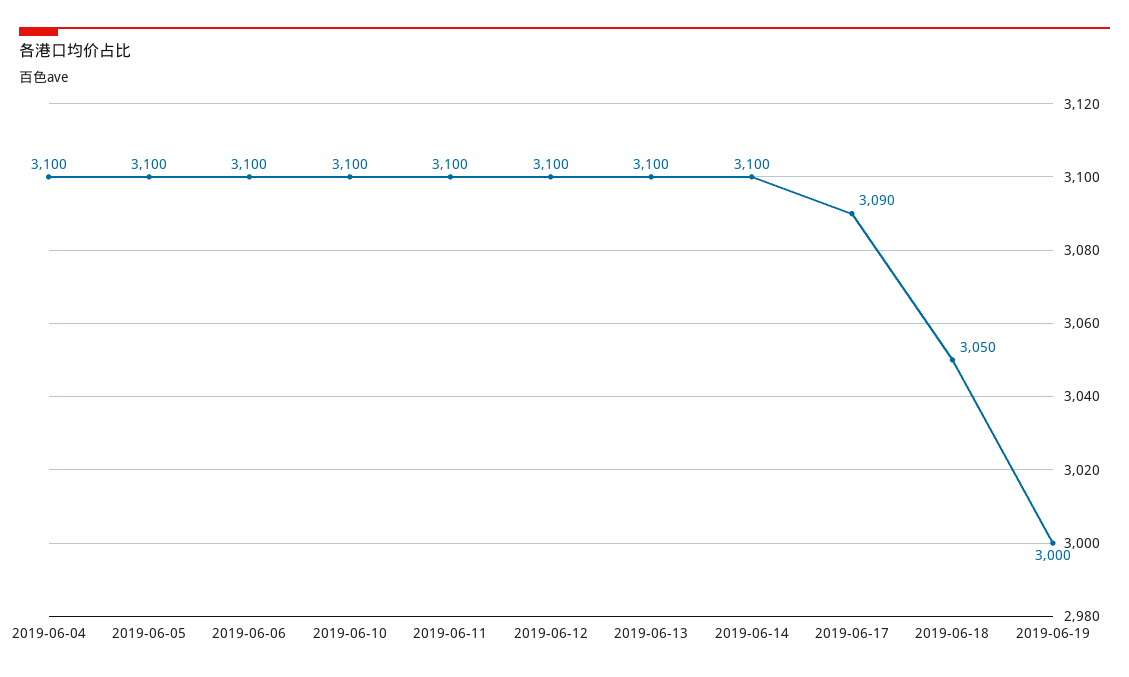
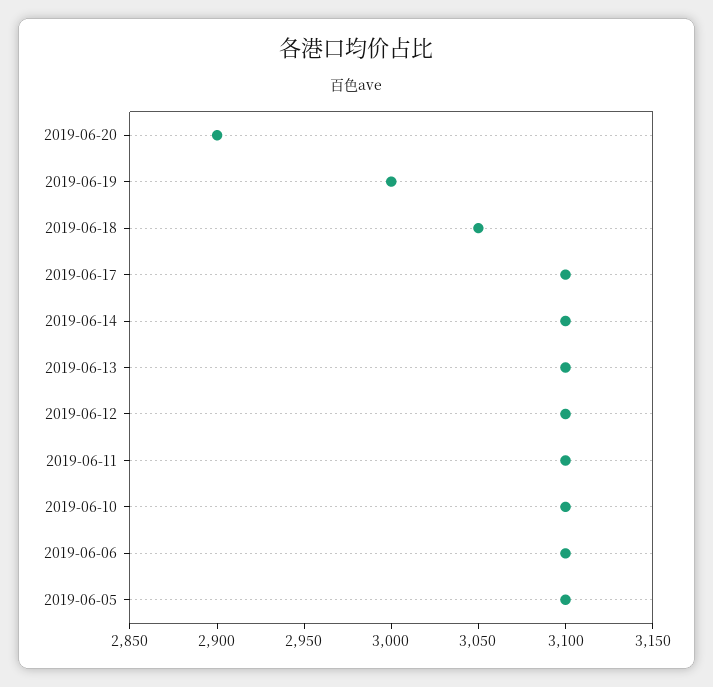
2019-06-04: 3100 -> none
2019-06-17: 3090 -> 3100
2019-06-20: none -> 2900

